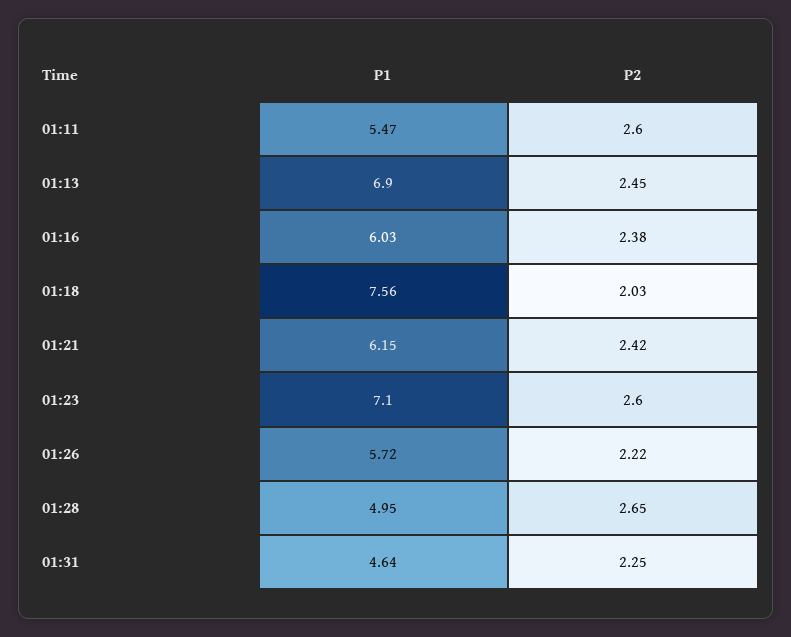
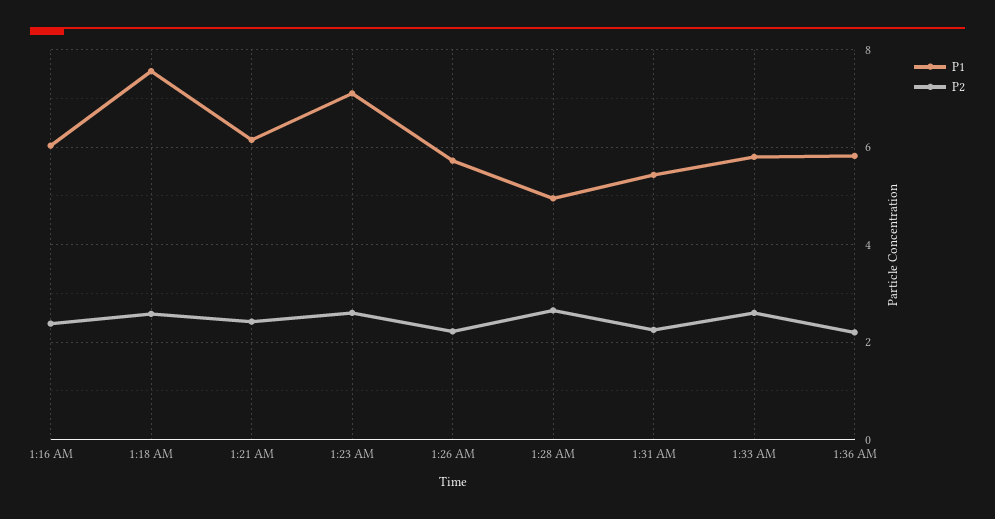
P1, 01:11: 5.47 -> none
P2, 01:11: 2.6 -> none
P1, 01:13: 6.9 -> none
P2, 01:13: 2.45 -> none
P2, 01:18: 2.03 -> 2.6
P1, 01:31: 4.64 -> 5.4
P1, 1:33 AM: none -> 5.8
P2, 1:33 AM: none -> 2.6
P1, 1:36 AM: none -> 5.8
P2, 1:36 AM: none -> 2.2

